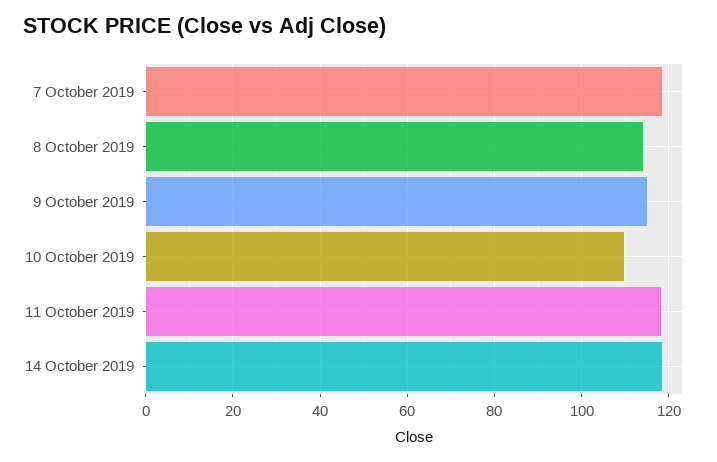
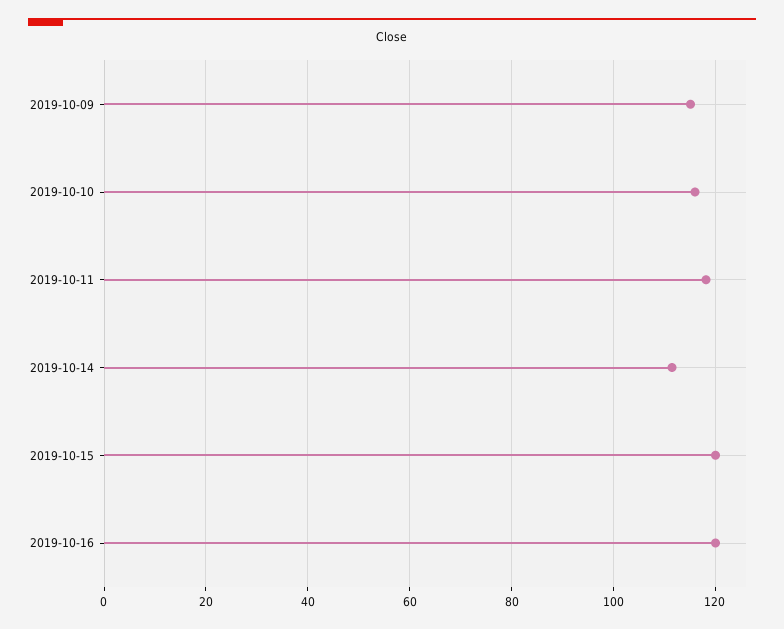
7 October 2019: 118 -> none
8 October 2019: 114 -> none
10 October 2019: 110 -> 116
14 October 2019: 118 -> 112
2019-10-15: none -> 120
2019-10-16: none -> 120

